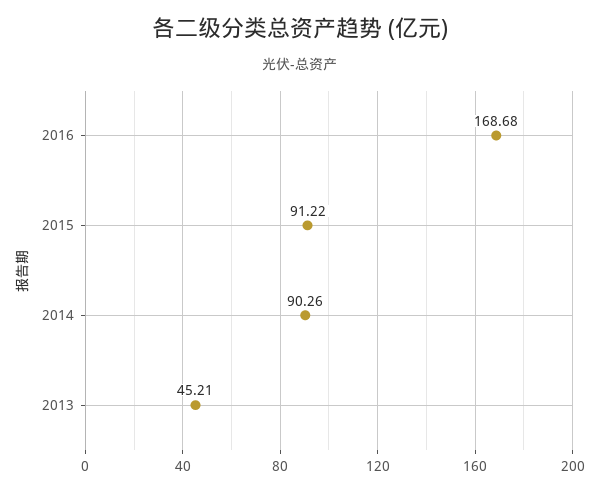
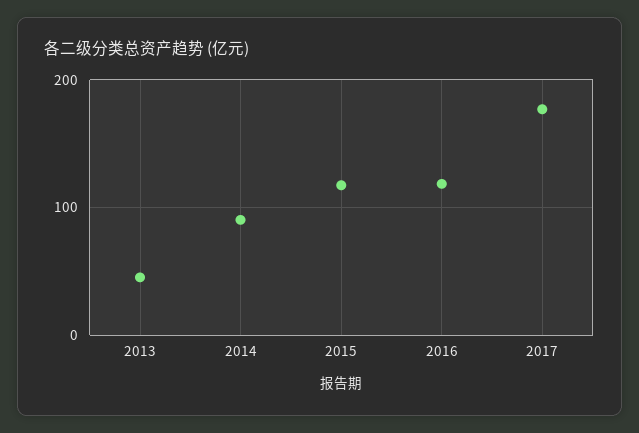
2016: 168.68 -> 120
2015: 91.22 -> 120
2017: none -> 180

